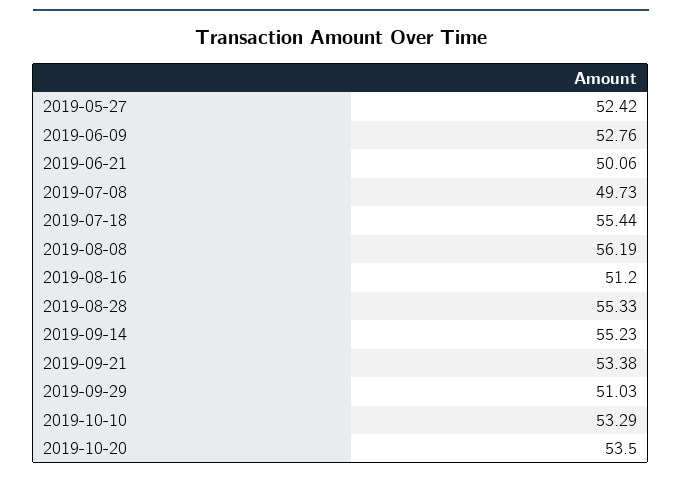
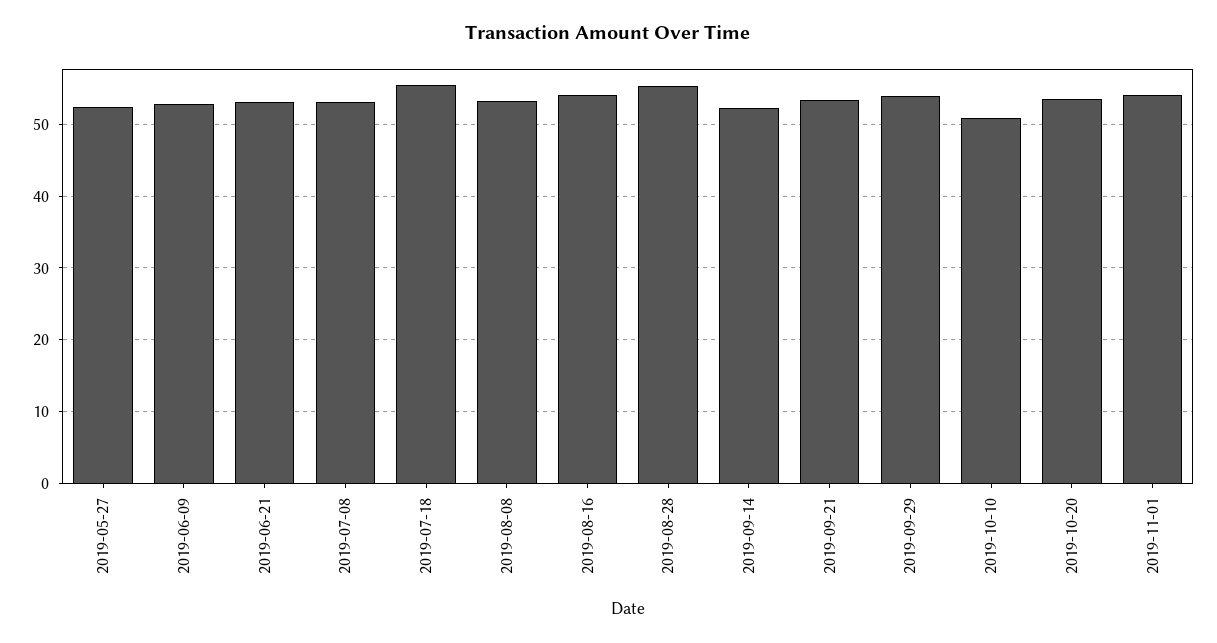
2019-06-21: 50.06 -> 53
2019-07-08: 49.73 -> 53
2019-08-08: 56.19 -> 53
2019-08-16: 51.2 -> 54
2019-09-14: 55.23 -> 52
2019-09-29: 51.03 -> 54
2019-10-10: 53.29 -> 51
2019-11-01: none -> 54

